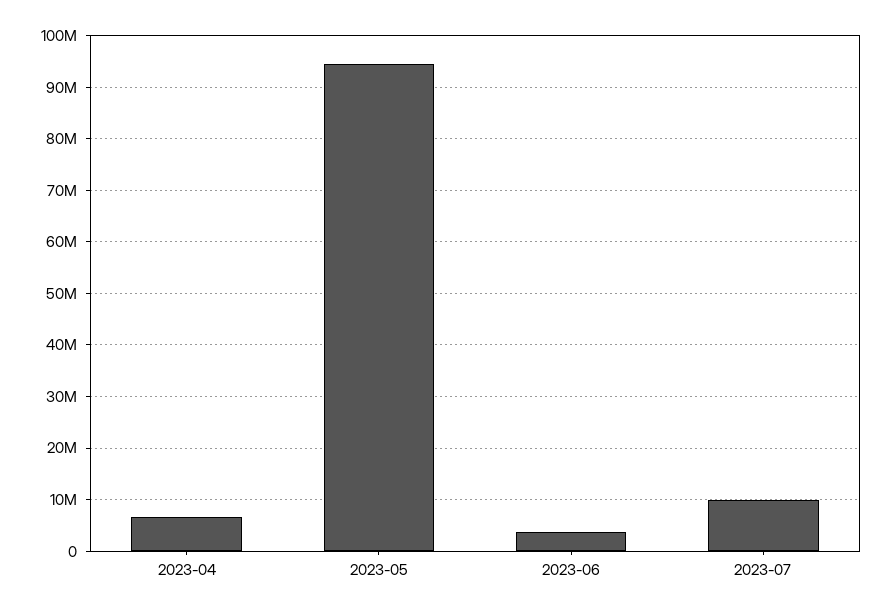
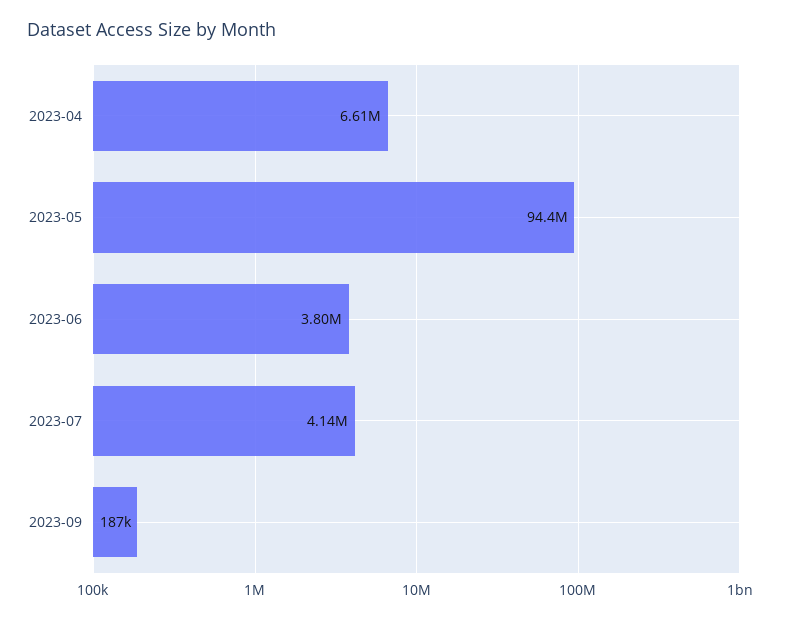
2023-07: 10000000 -> 4140000
2023-09: none -> 187000

